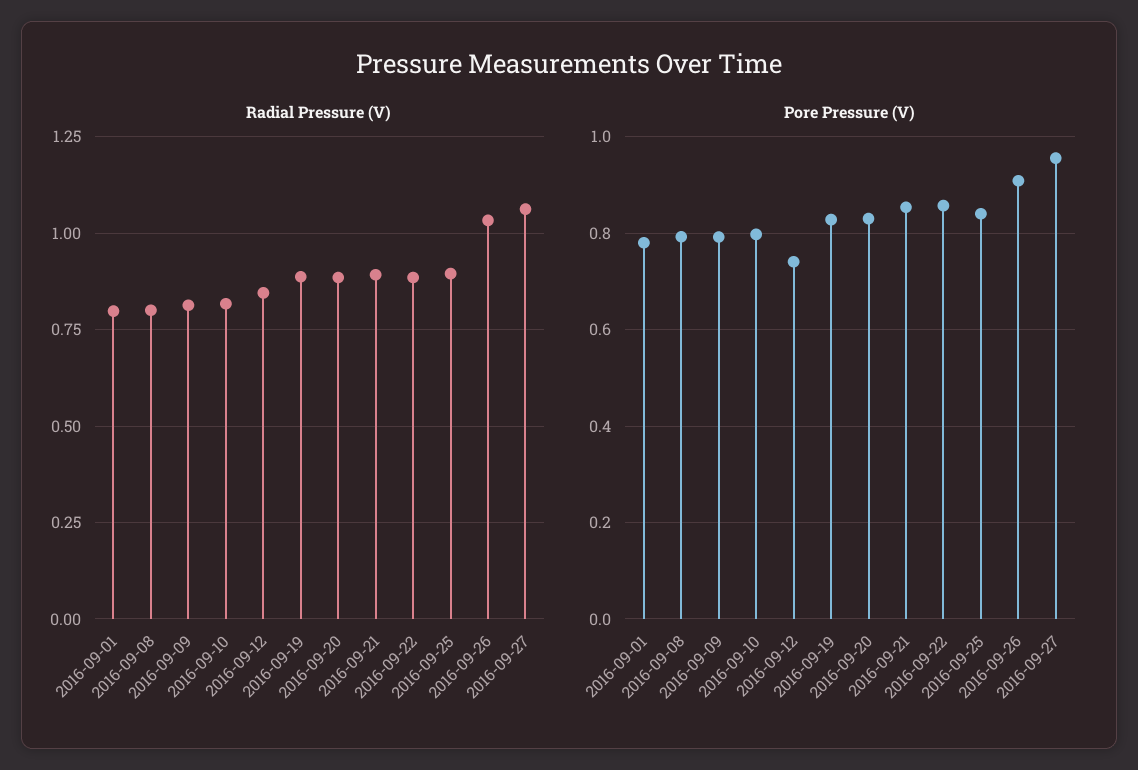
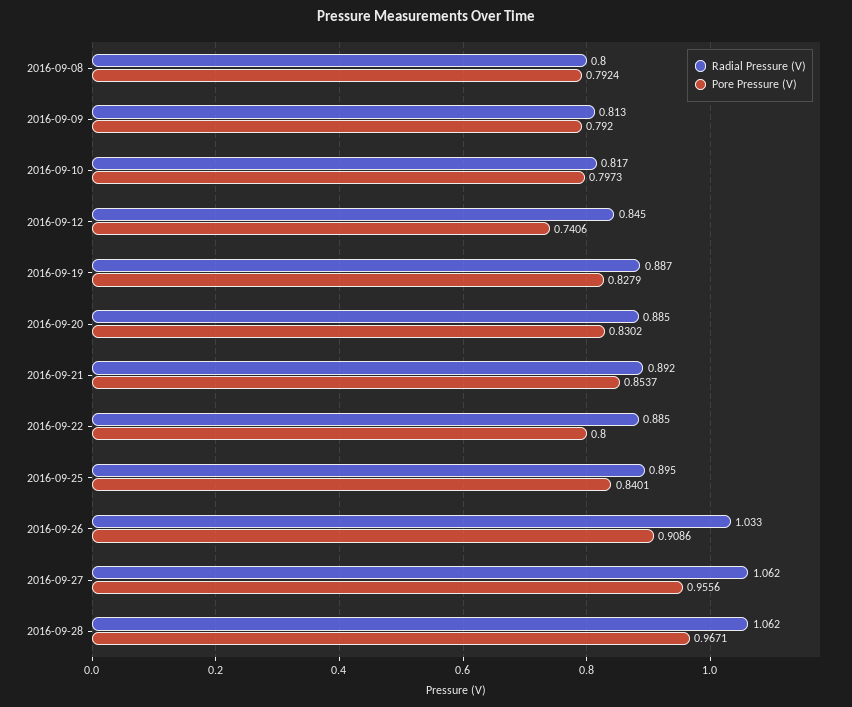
Radial Pressure (V), 2016-09-01: 0.8 -> none
Pore Pressure (V), 2016-09-01: 0.78 -> none
Pore Pressure (V), 2016-09-22: 0.86 -> 0.8
Radial Pressure (V), 2016-09-28: none -> 1.062
Pore Pressure (V), 2016-09-28: none -> 0.9671

